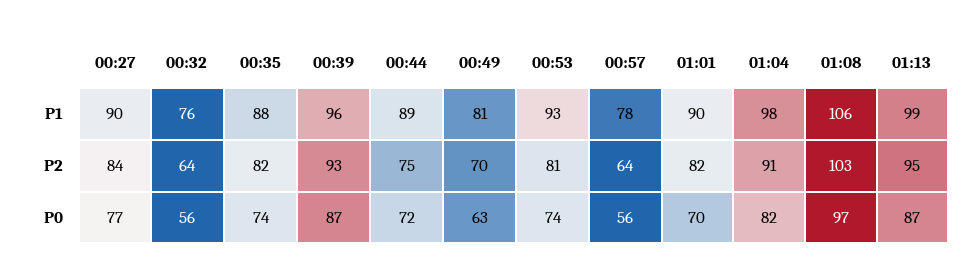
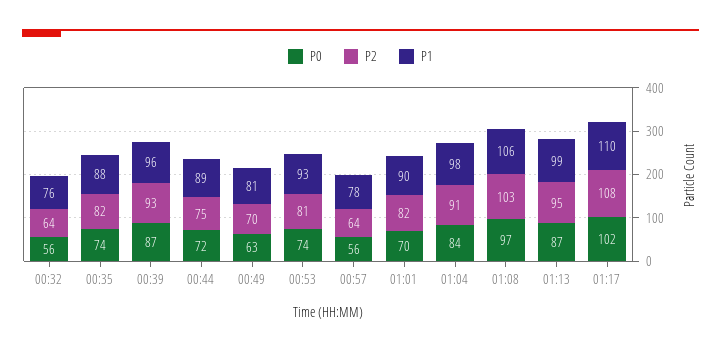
P1, 00:27: 90 -> none
P2, 00:27: 84 -> none
P0, 00:27: 77 -> none
P0, 01:04: 82 -> 84
P0, 01:17: none -> 102
P2, 01:17: none -> 108
P1, 01:17: none -> 110

